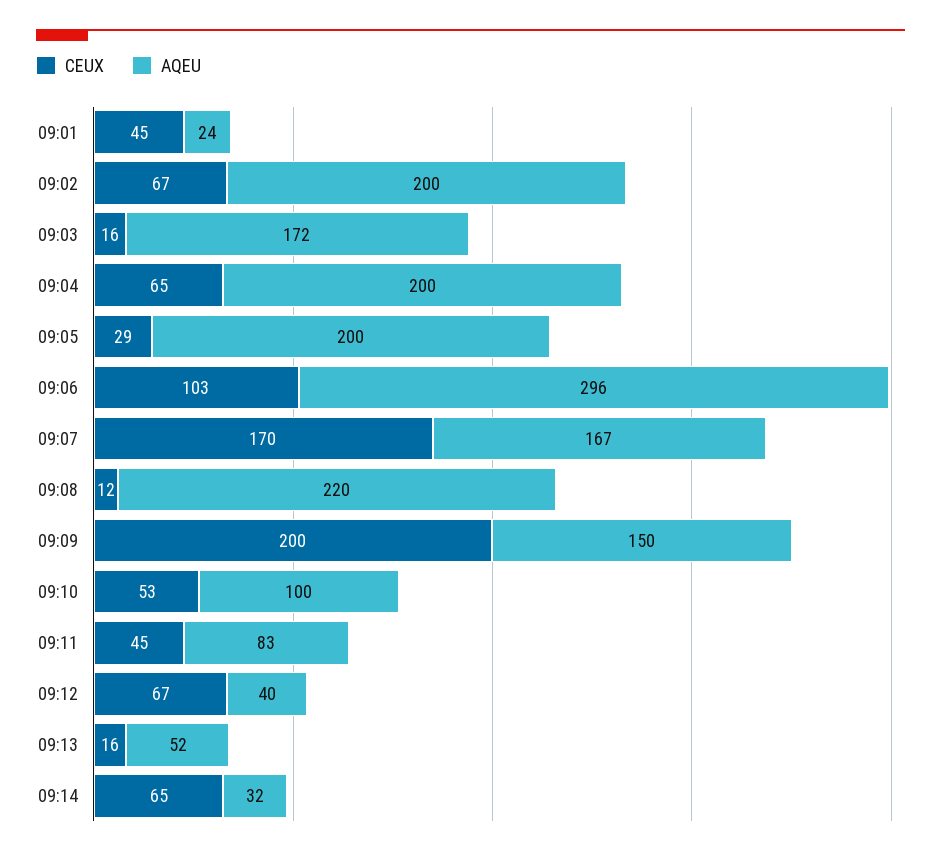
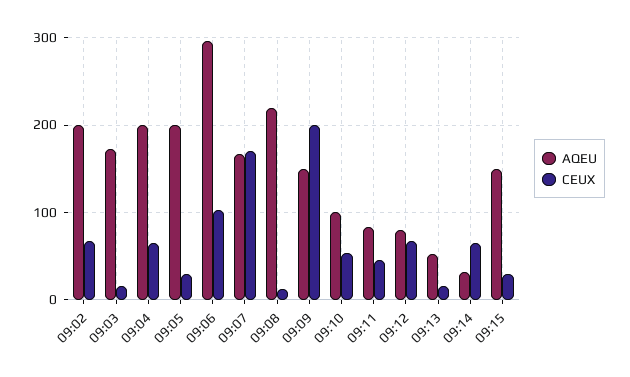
CEUX, 09:01: 45 -> none
AQEU, 09:01: 24 -> none
AQEU, 09:12: 40 -> 80
AQEU, 09:15: none -> 150
CEUX, 09:15: none -> 30

